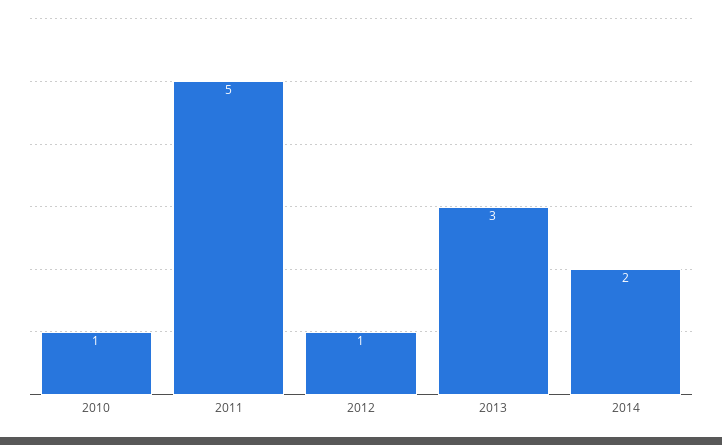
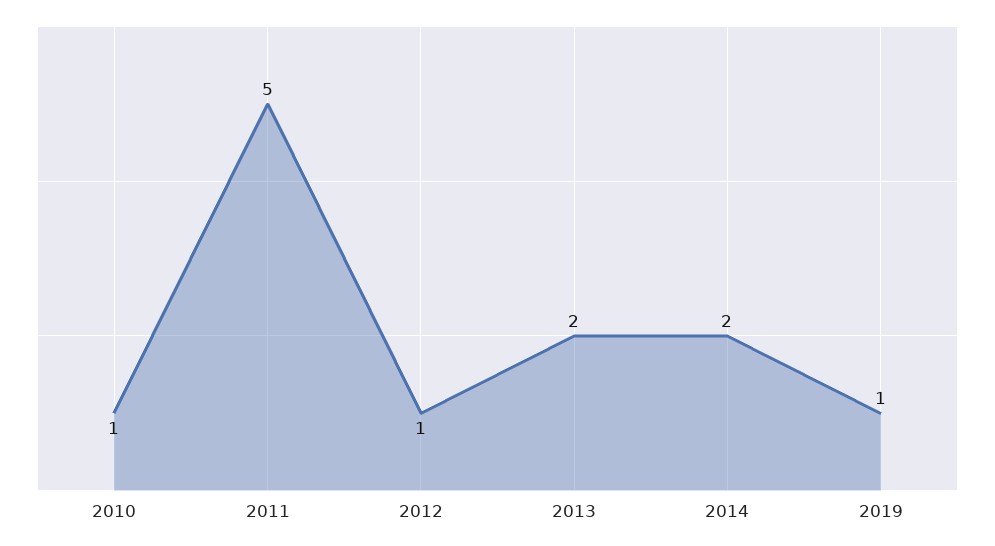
2013: 3 -> 2
2019: none -> 1

